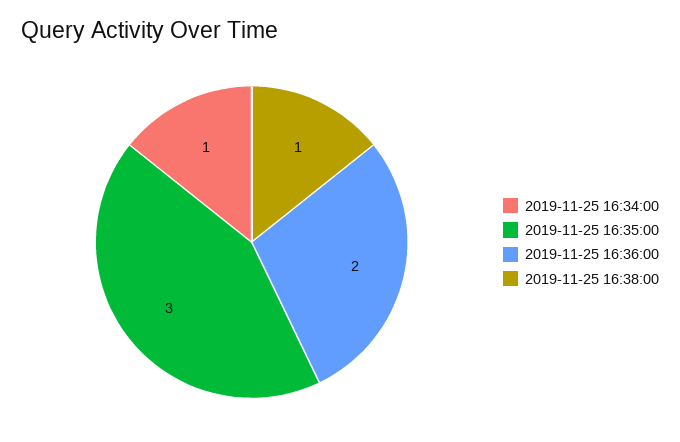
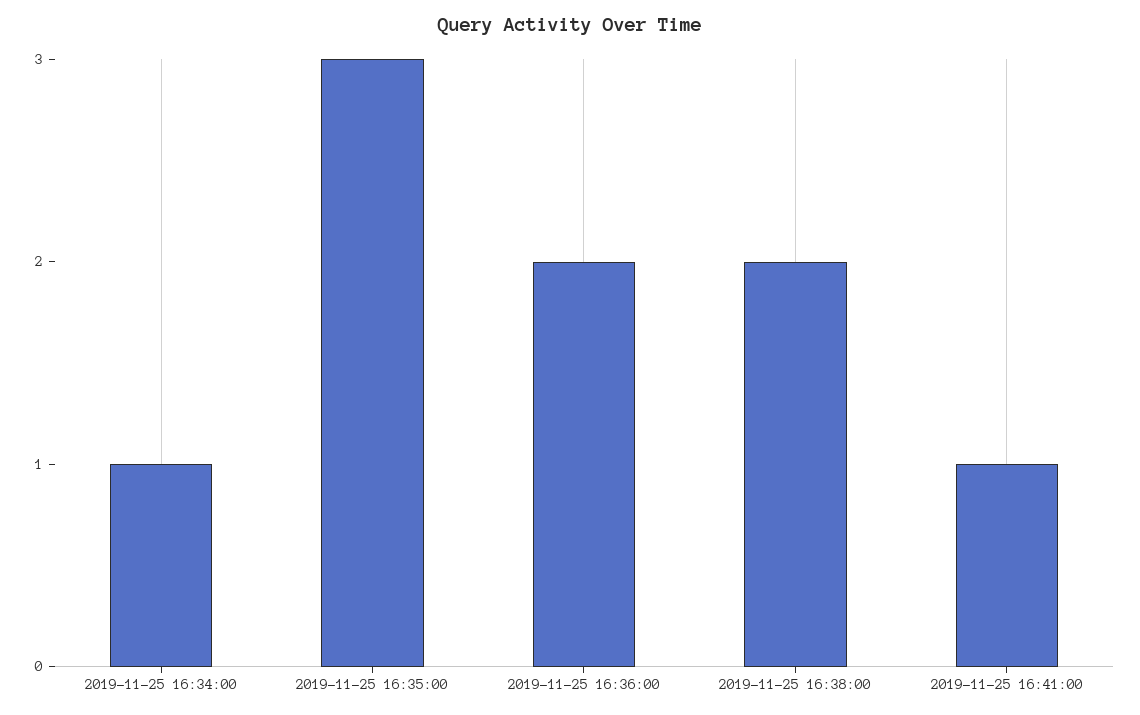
2019-11-25 16:38:00: 1 -> 2
2019-11-25 16:41:00: none -> 1

